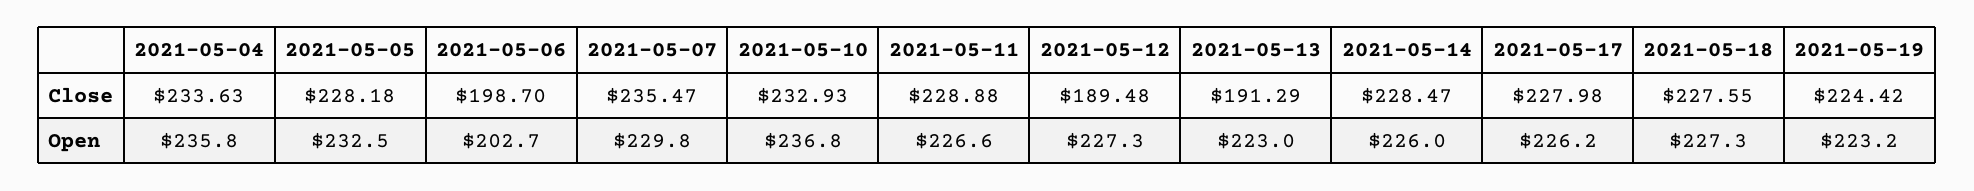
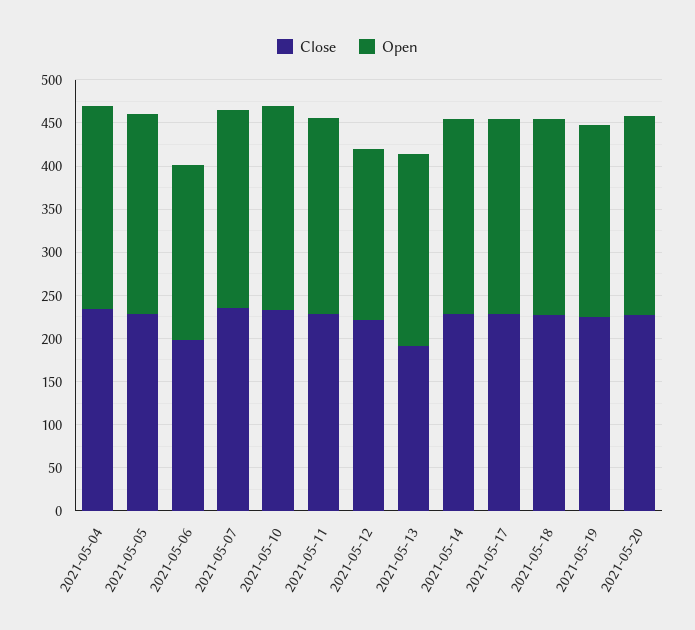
Close, 2021-05-12: 189.48 -> 220
Open, 2021-05-12: 227.3 -> 200
Close, 2021-05-20: none -> 230
Open, 2021-05-20: none -> 230

